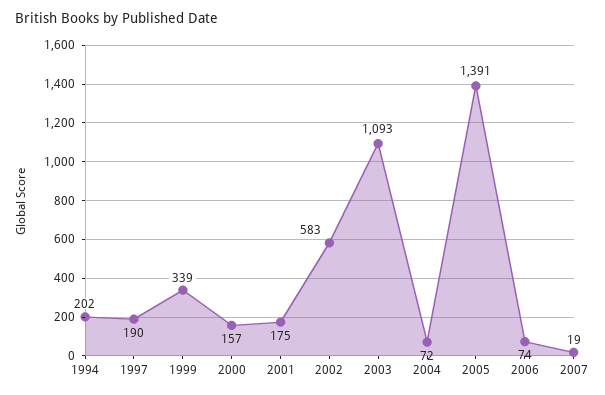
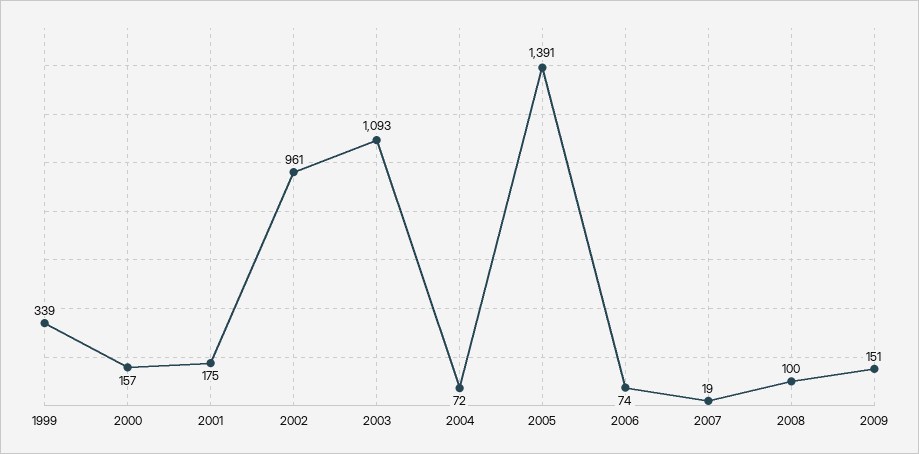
1994: 202 -> none
1997: 190 -> none
2002: 583 -> 961
2008: none -> 100
2009: none -> 151

